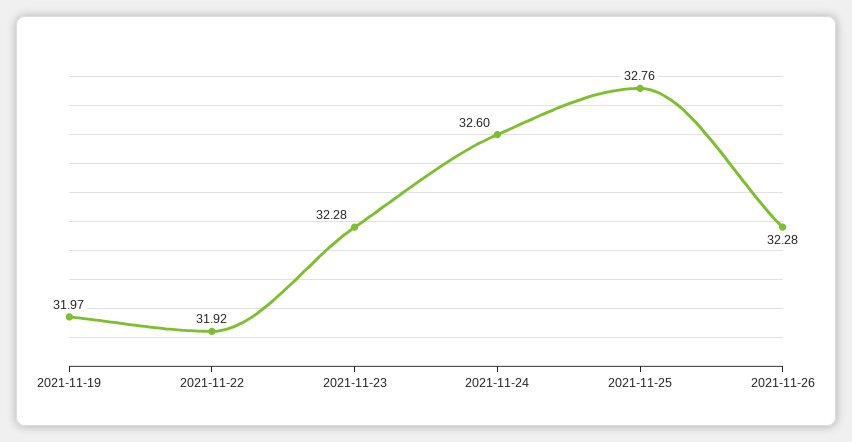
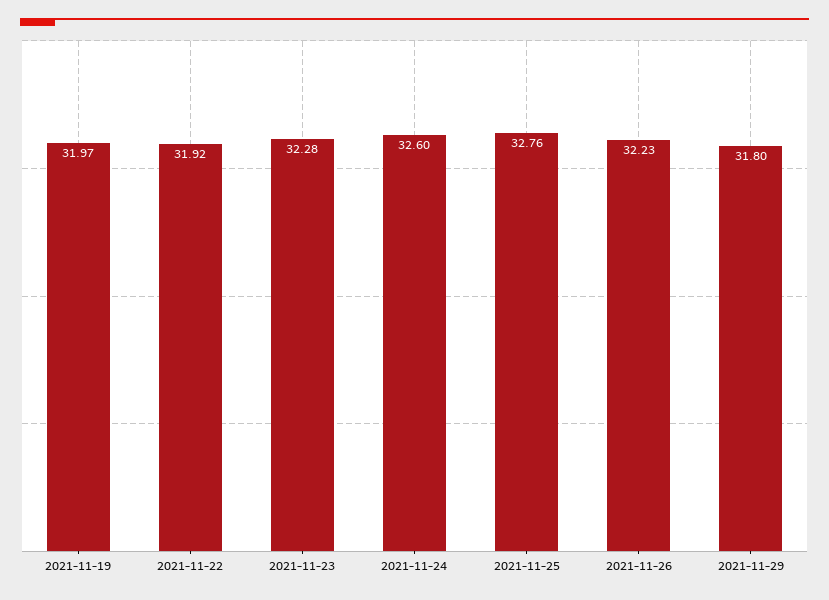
2021-11-26: 32.28 -> 32.23
2021-11-29: none -> 31.8

